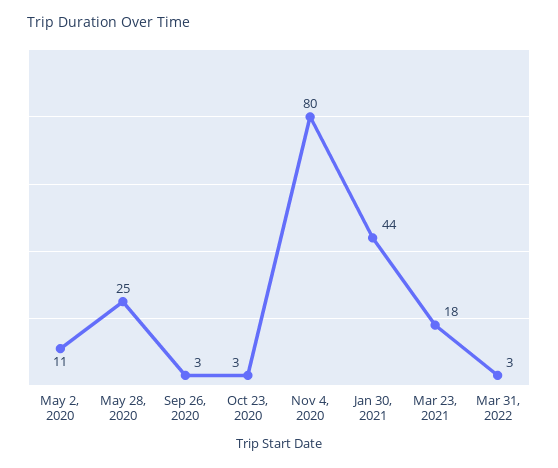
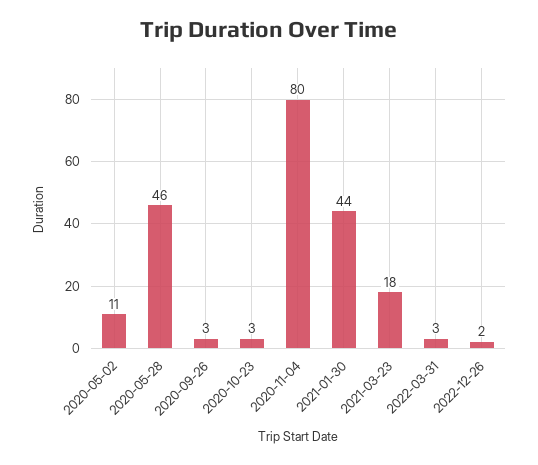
May 28, 2020: 25 -> 46
2022-12-26: none -> 2

